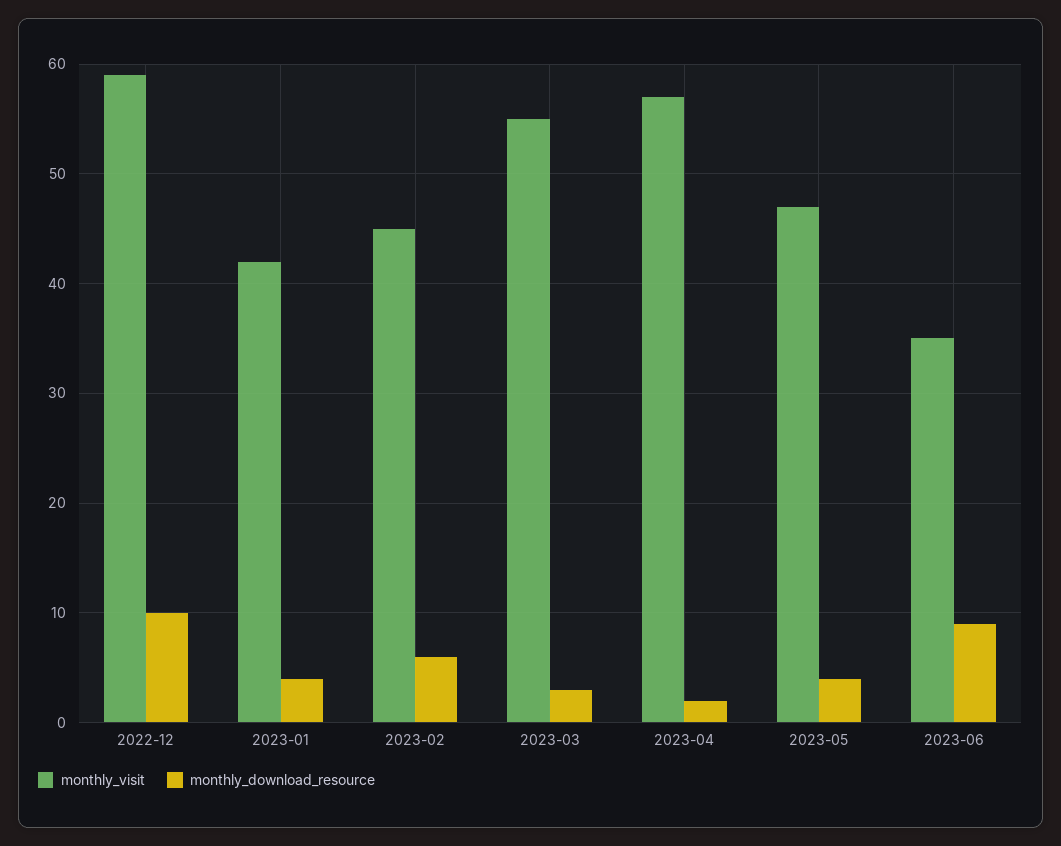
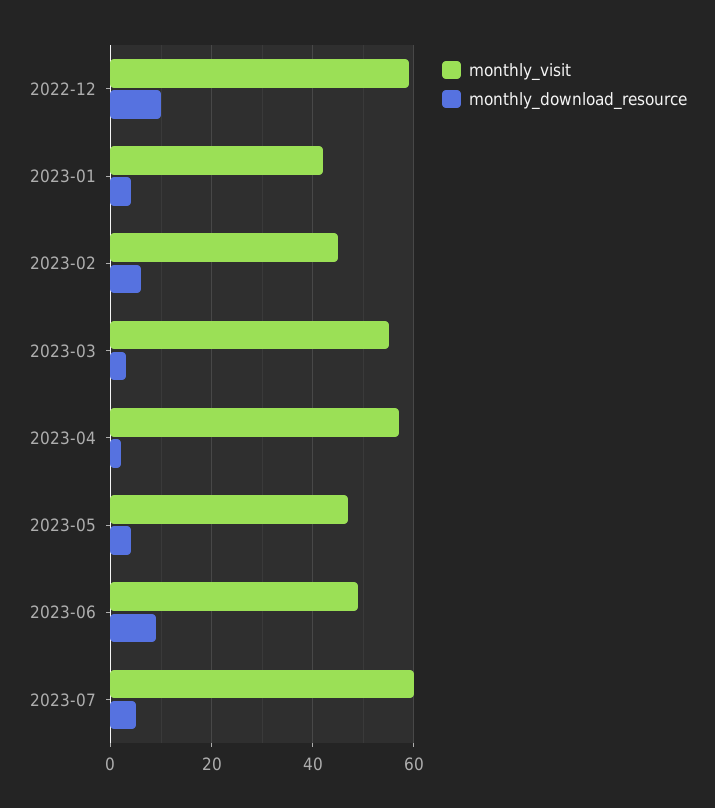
monthly_visit, 2023-06: 35 -> 50
monthly_visit, 2023-07: none -> 60
monthly_download_resource, 2023-07: none -> 5

